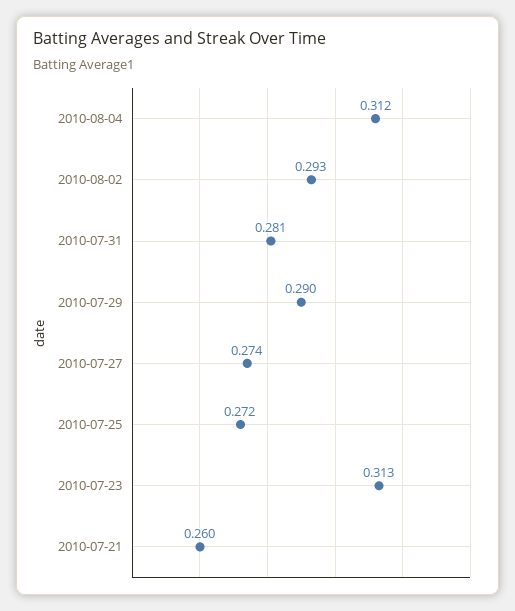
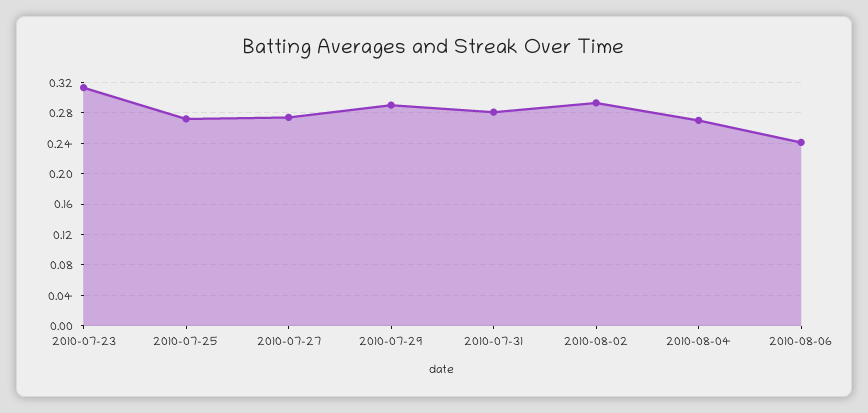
2010-08-04: 0.312 -> 0.27
2010-07-21: 0.26 -> none
2010-08-06: none -> 0.24

